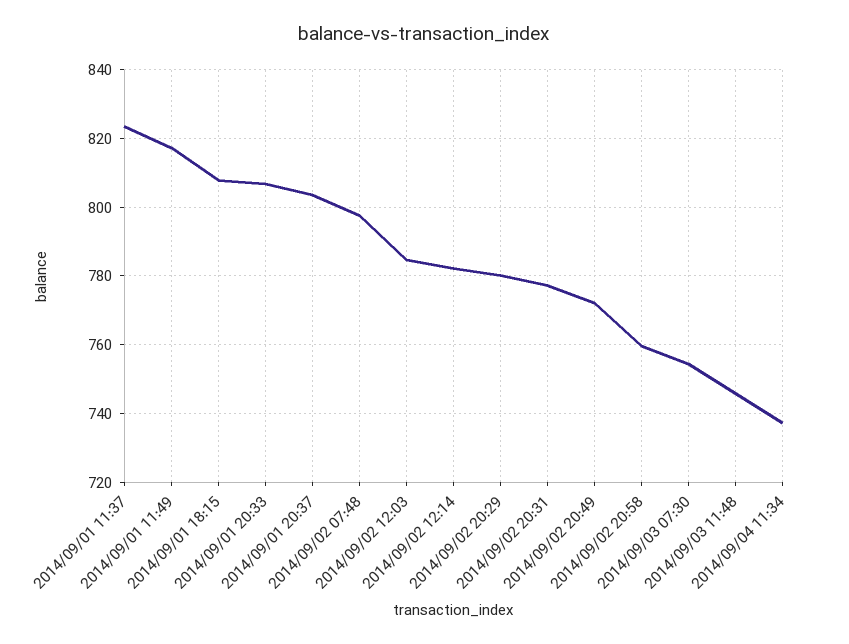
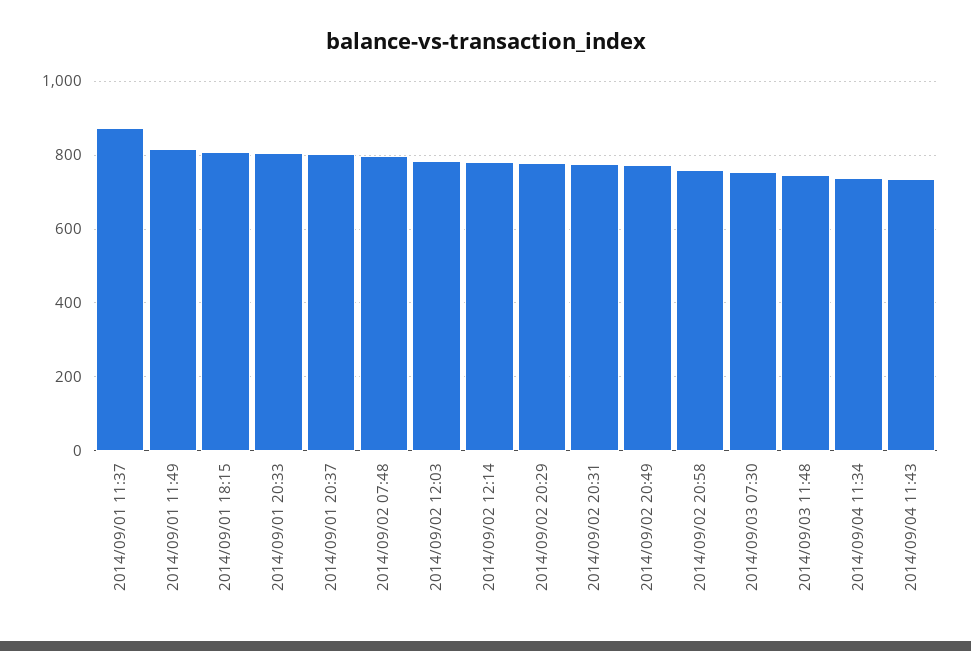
2014/09/01 11:37: 824 -> 880
2014/09/04 11:43: none -> 740

